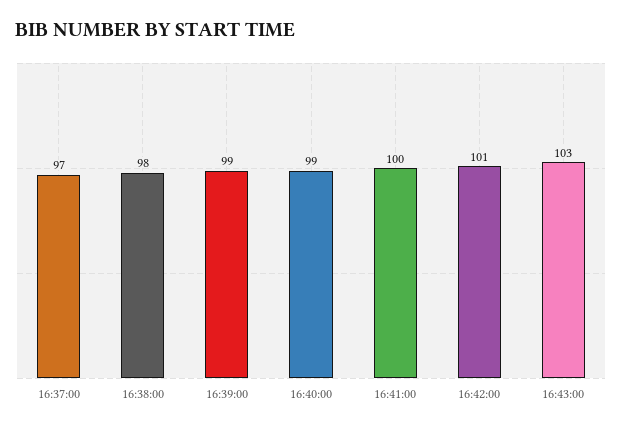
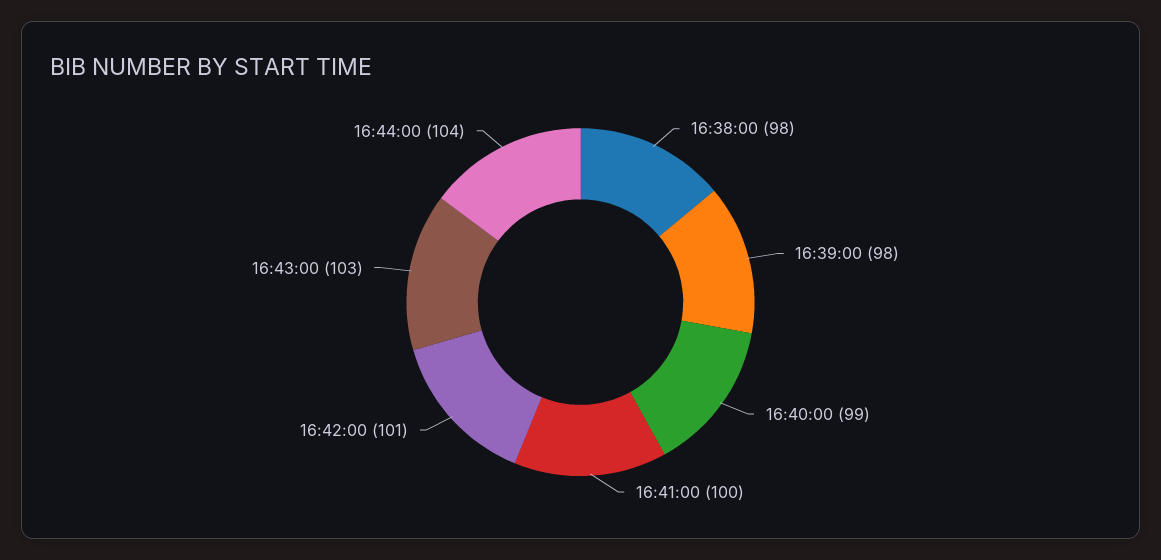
16:37:00: 97 -> none
16:39:00: 99 -> 98
16:44:00: none -> 104

